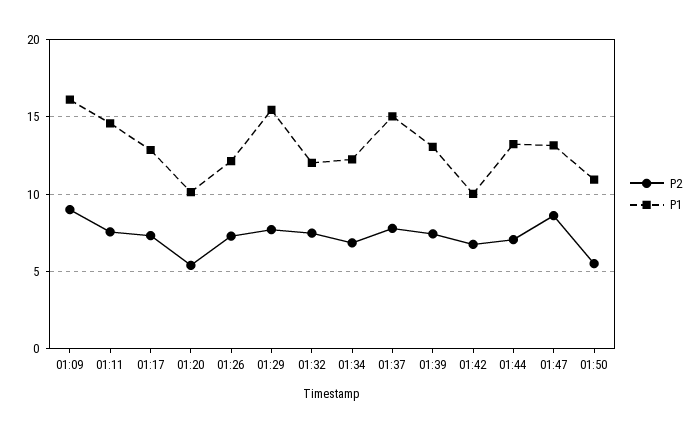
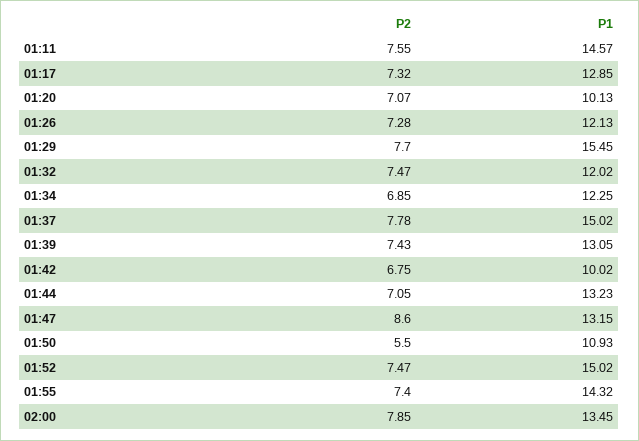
P2, 01:09: 9 -> none
P1, 01:09: 16 -> none
P2, 01:20: 5.5 -> 7.07
P2, 01:52: none -> 7.47
P1, 01:52: none -> 15.02
P2, 01:55: none -> 7.4
P1, 01:55: none -> 14.32
P2, 02:00: none -> 7.85
P1, 02:00: none -> 13.45

